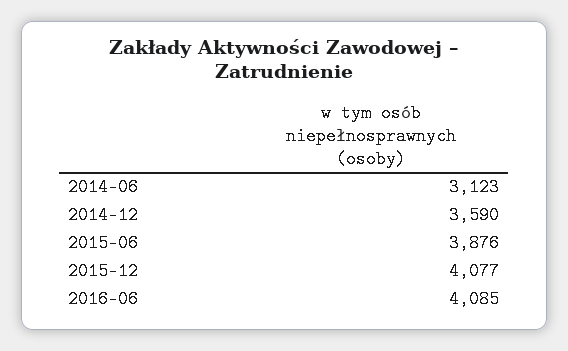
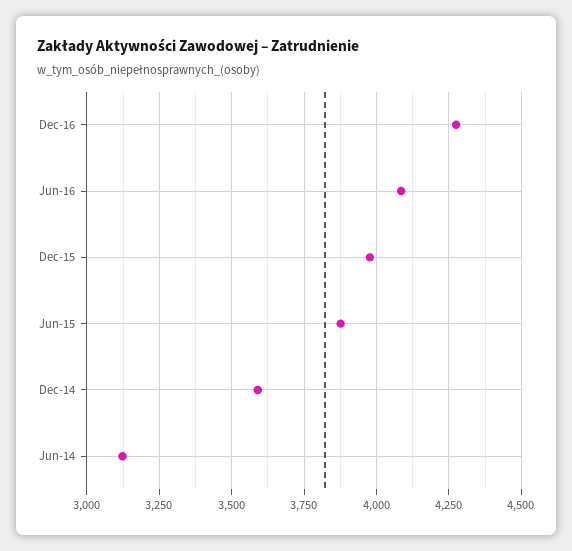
2015-12: 4077 -> 3975
Dec-16: none -> 4275

